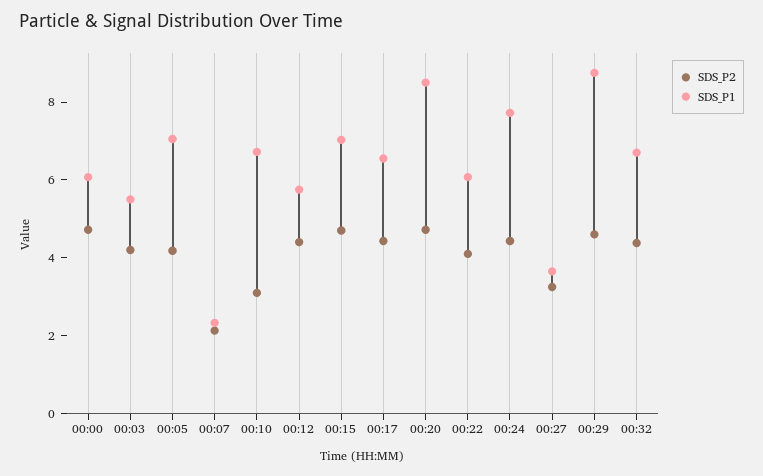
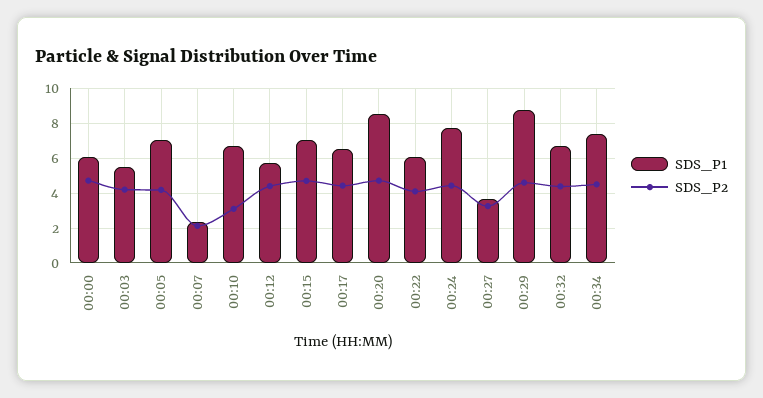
SDS_P1, 00:34: none -> 7.5
SDS_P2, 00:34: none -> 4.5

